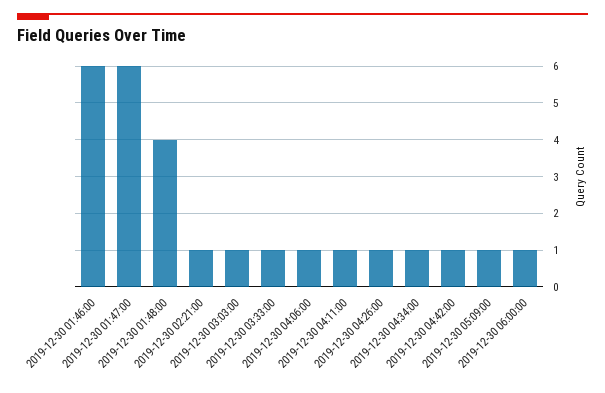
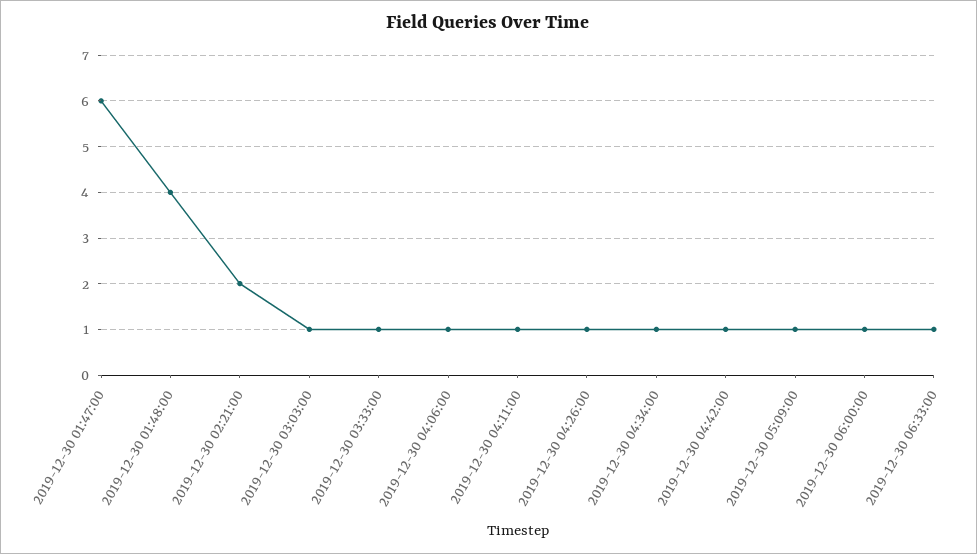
2019-12-30 01:46:00: 6 -> none
2019-12-30 02:21:00: 1 -> 2
2019-12-30 06:33:00: none -> 1

